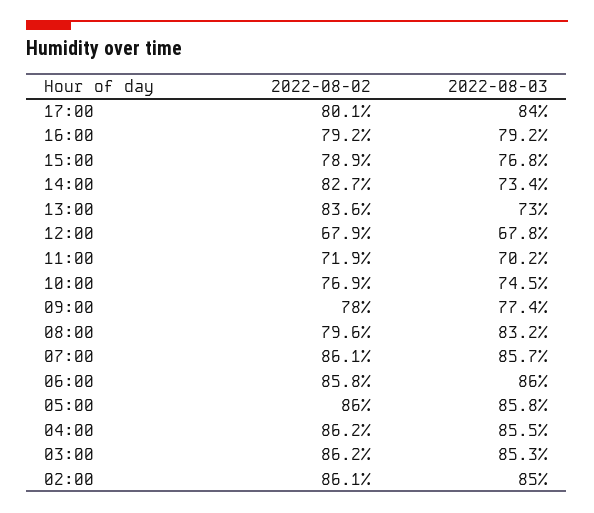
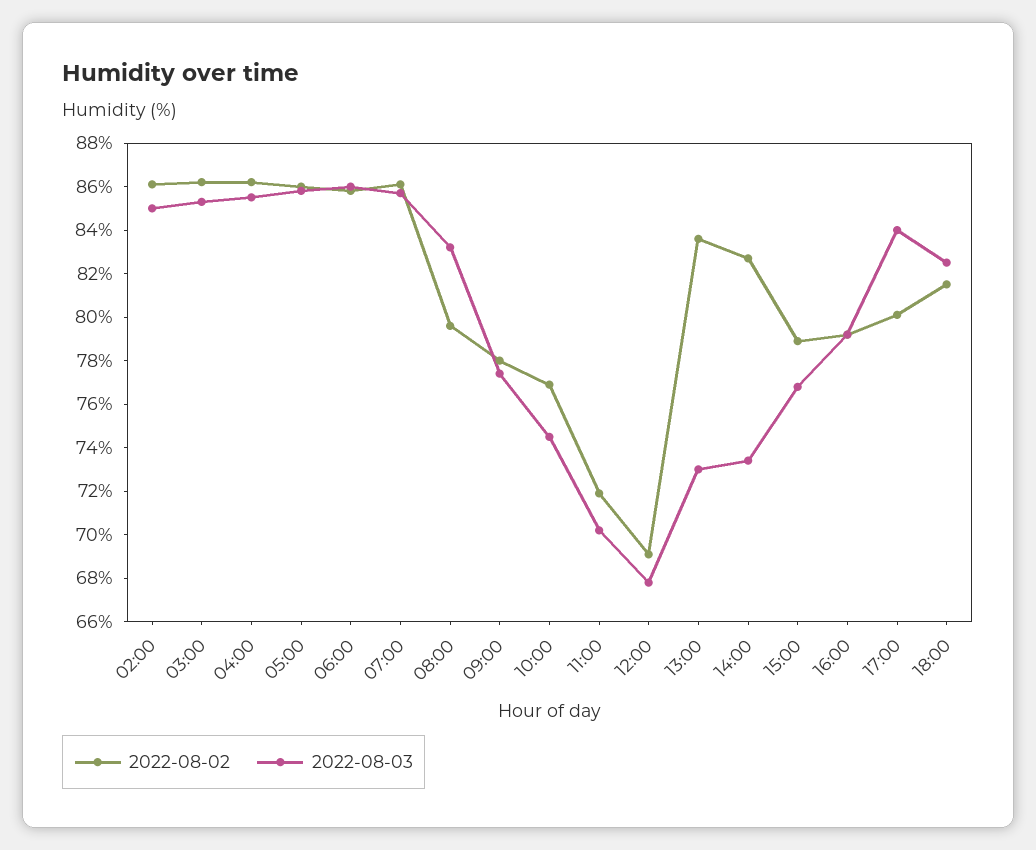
2022-08-02, 12:00: 67.9 -> 69
2022-08-02, 18:00: none -> 81.5
2022-08-03, 18:00: none -> 82.5

